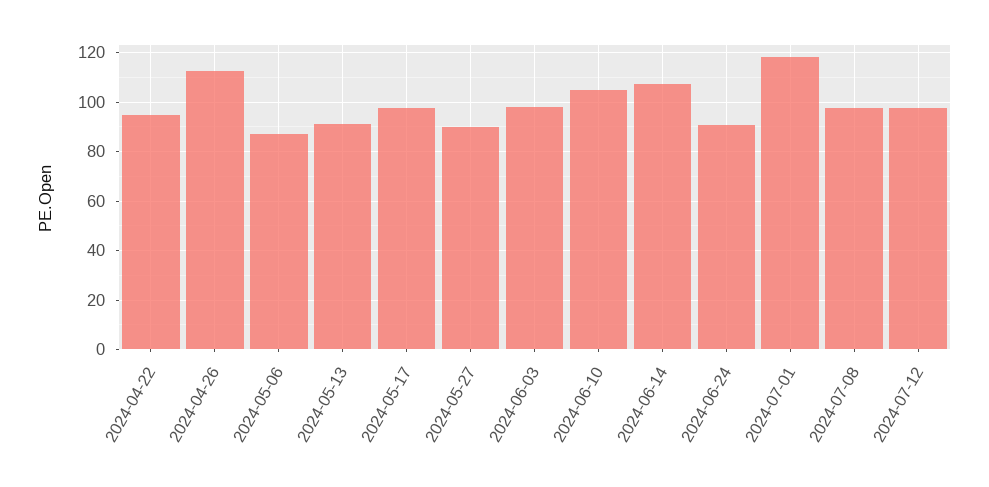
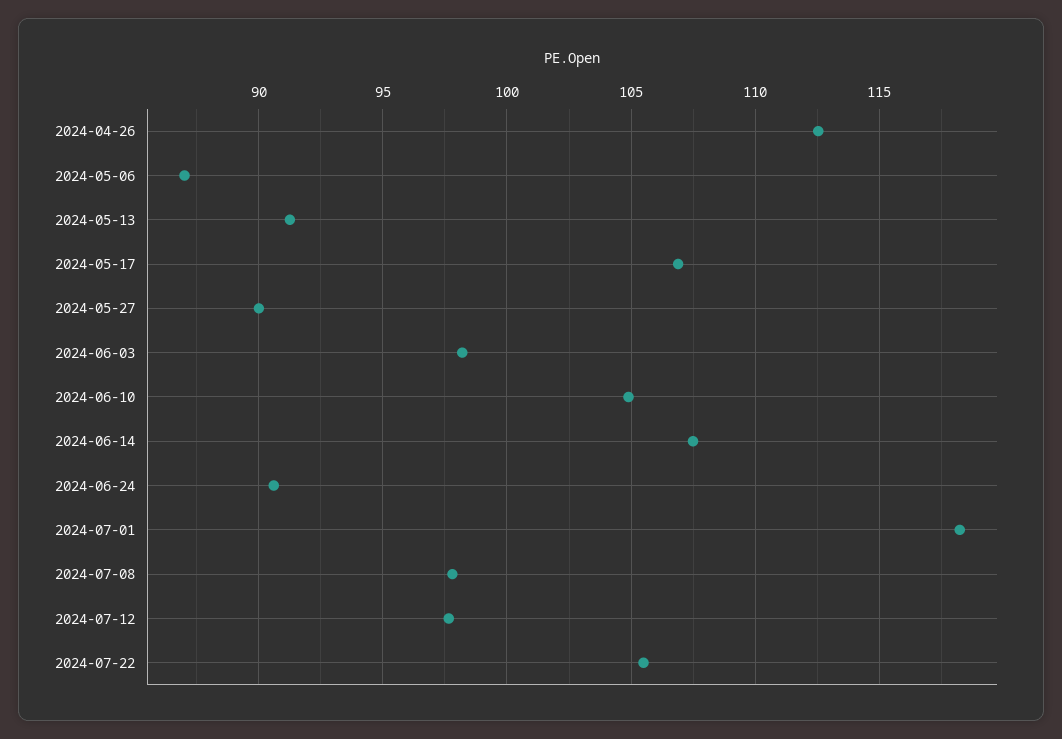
2024-04-22: 95 -> none
2024-05-17: 97.5 -> 107
2024-07-22: none -> 105.5

